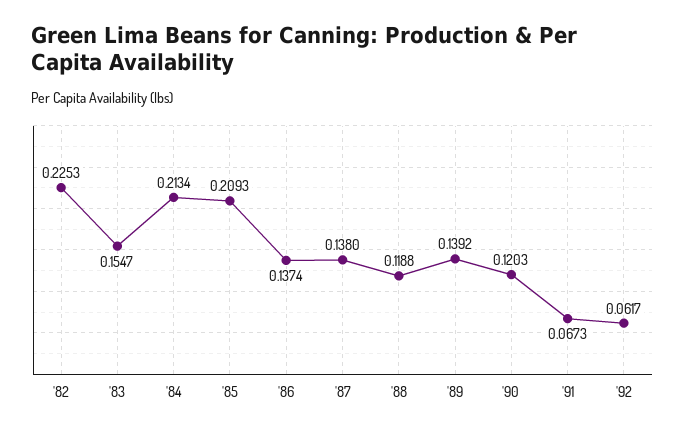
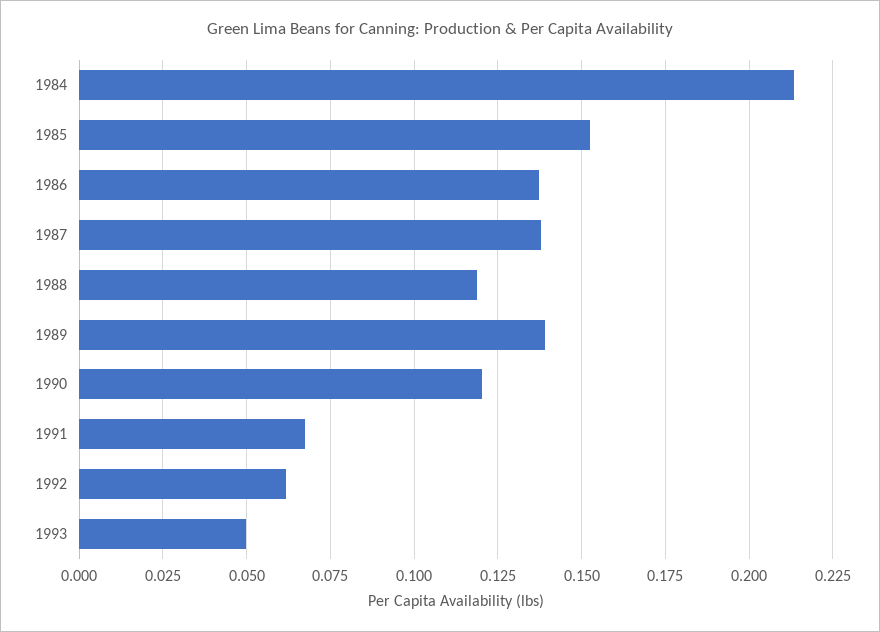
'82: 0.2253 -> none
'83: 0.1547 -> none
'85: 0.2093 -> 0.1525
1993: none -> 0.05

